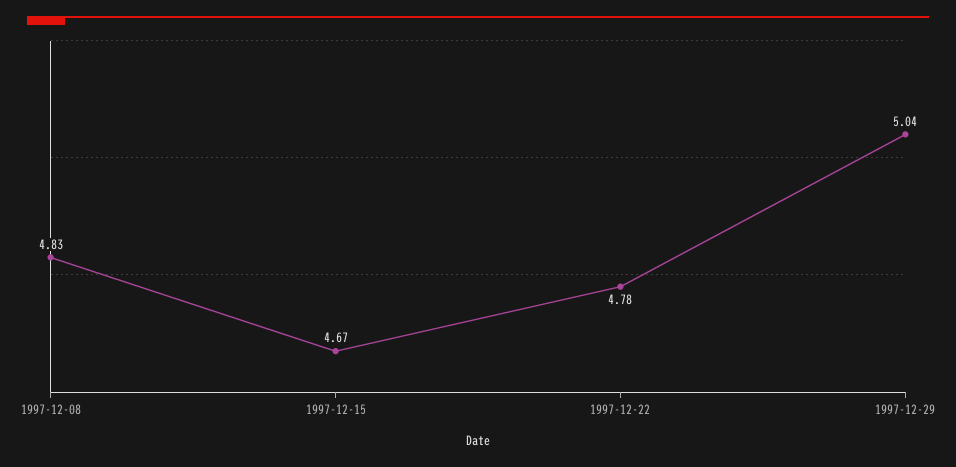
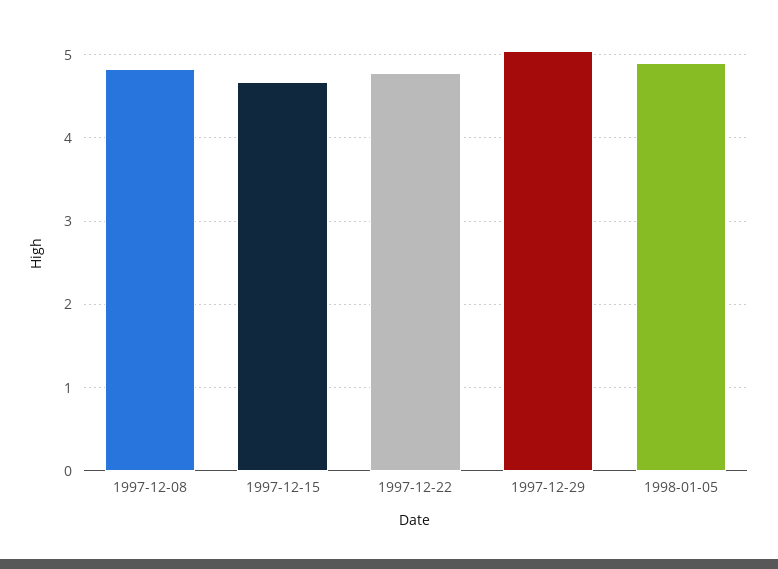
1998-01-05: none -> 4.9

